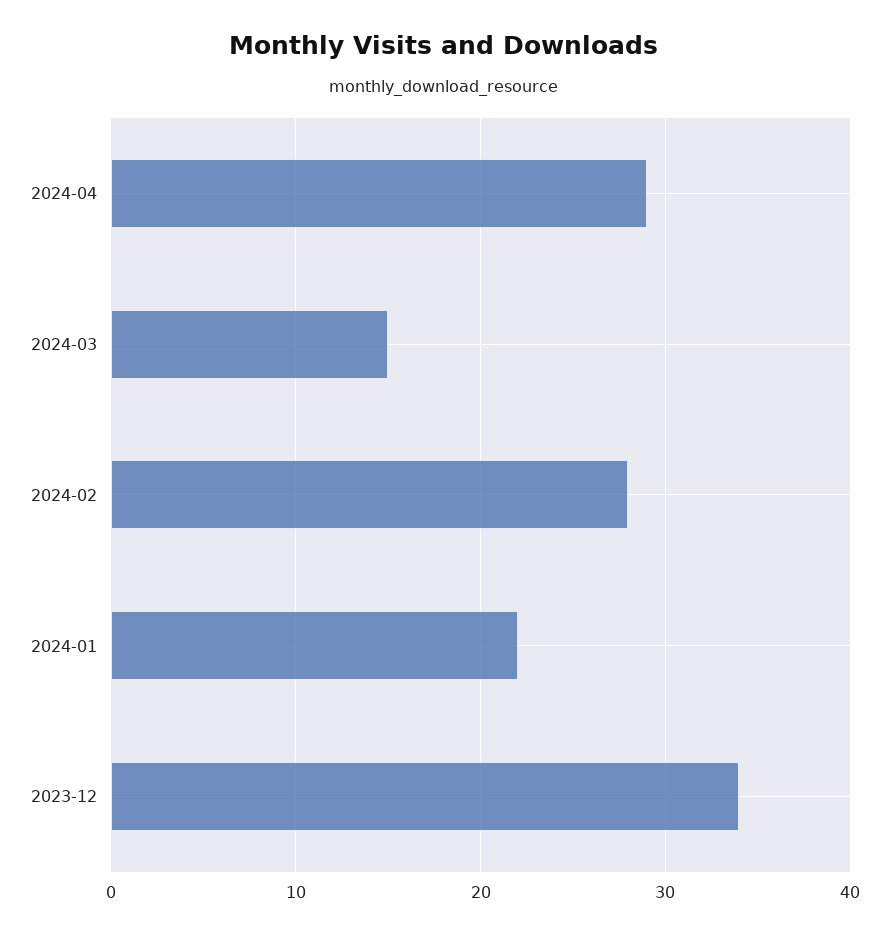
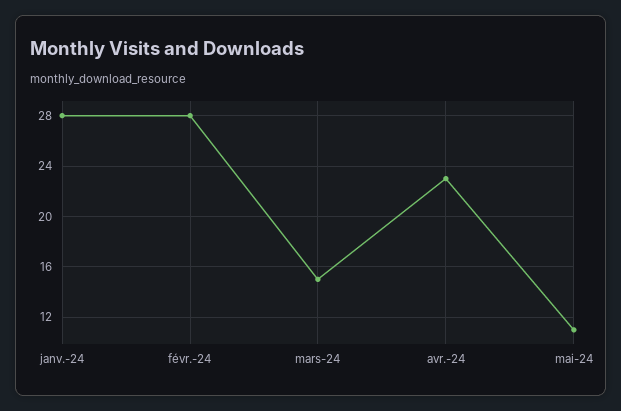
2024-04: 29 -> 23
2024-01: 22 -> 28
2023-12: 34 -> none
mai-24: none -> 11

